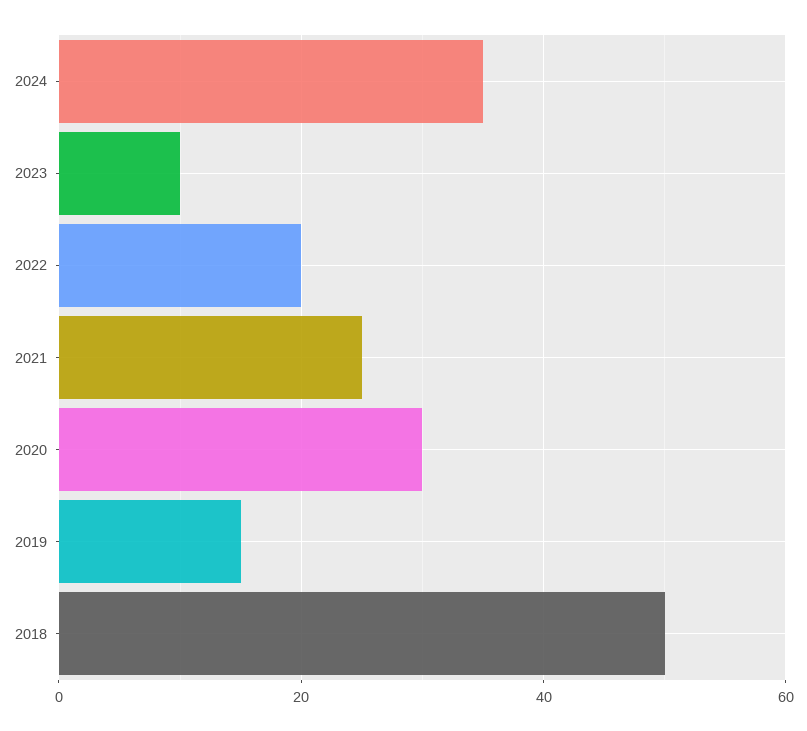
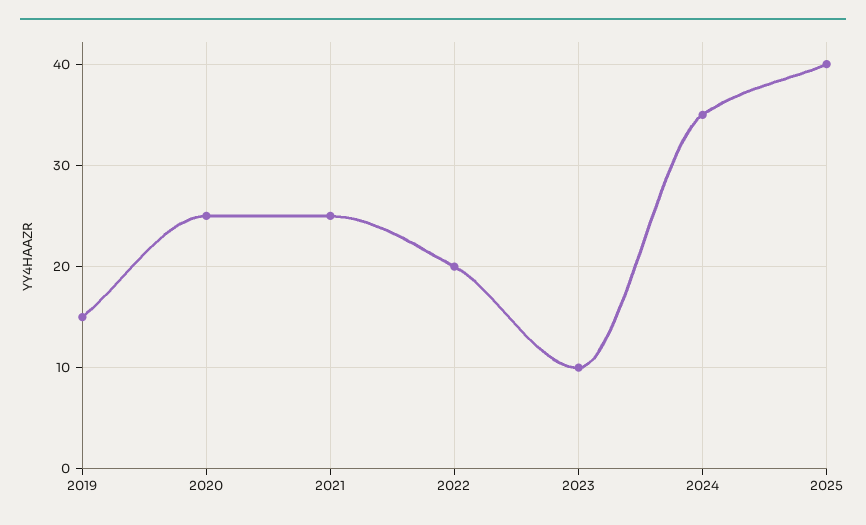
2020: 30 -> 25
2018: 50 -> none
2025: none -> 40

